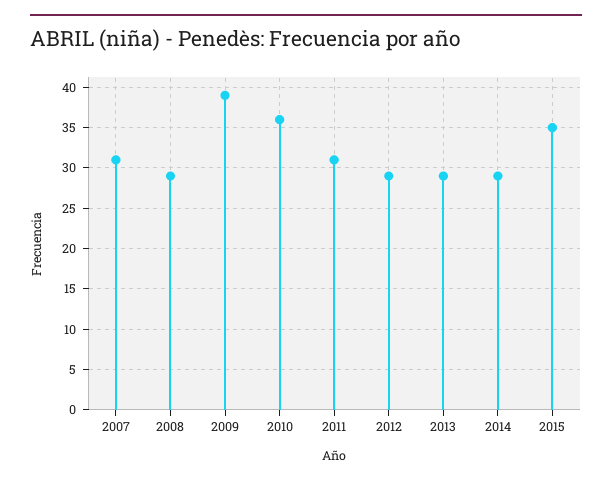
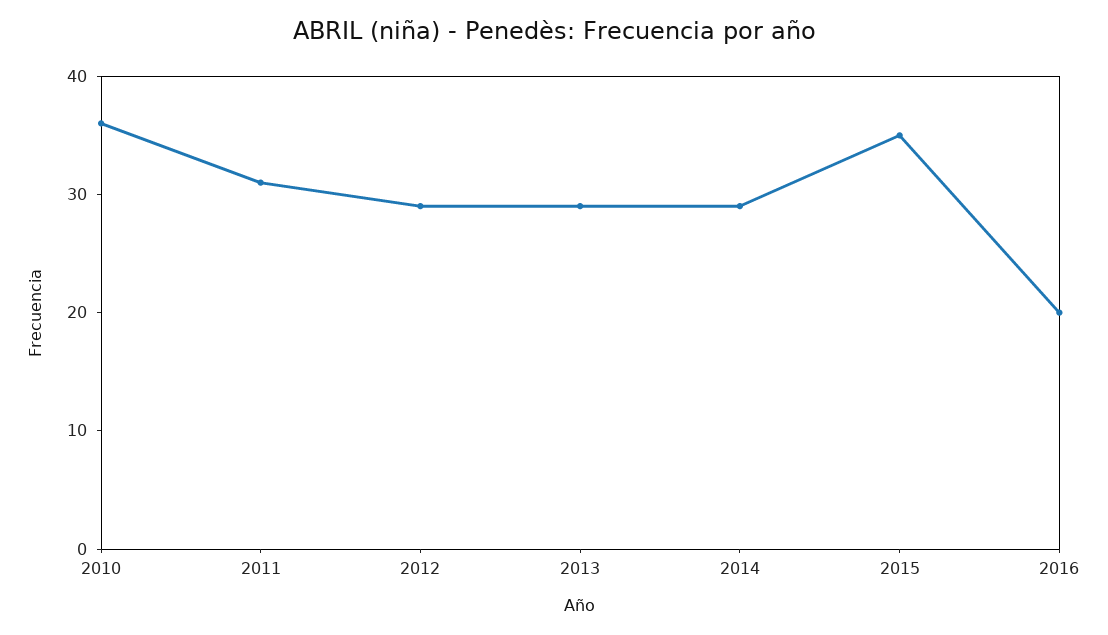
2007: 31 -> none
2008: 29 -> none
2009: 39 -> none
2016: none -> 20

